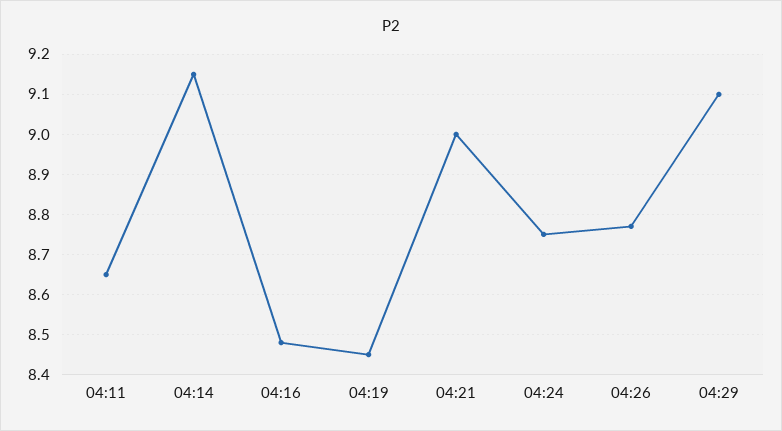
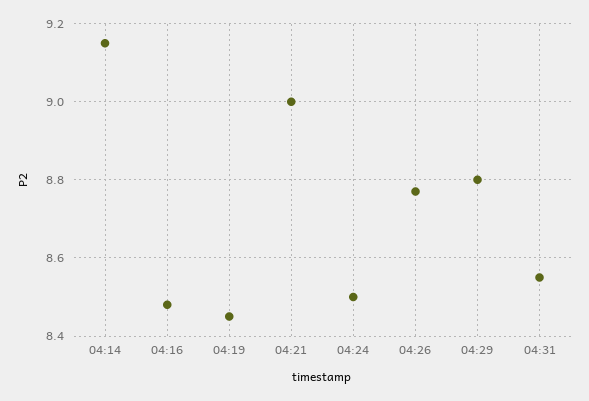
04:11: 8.65 -> none
04:24: 8.75 -> 8.5
04:29: 9.1 -> 8.8
04:31: none -> 8.55

